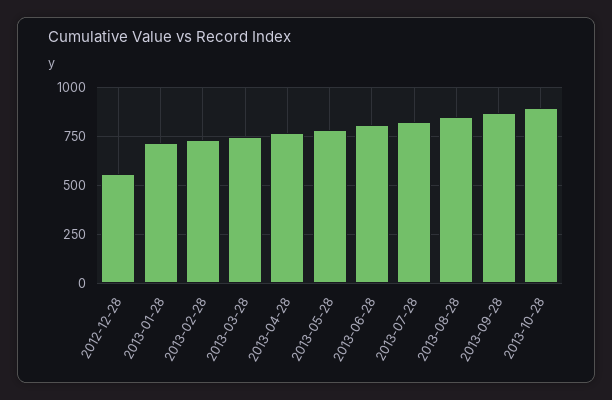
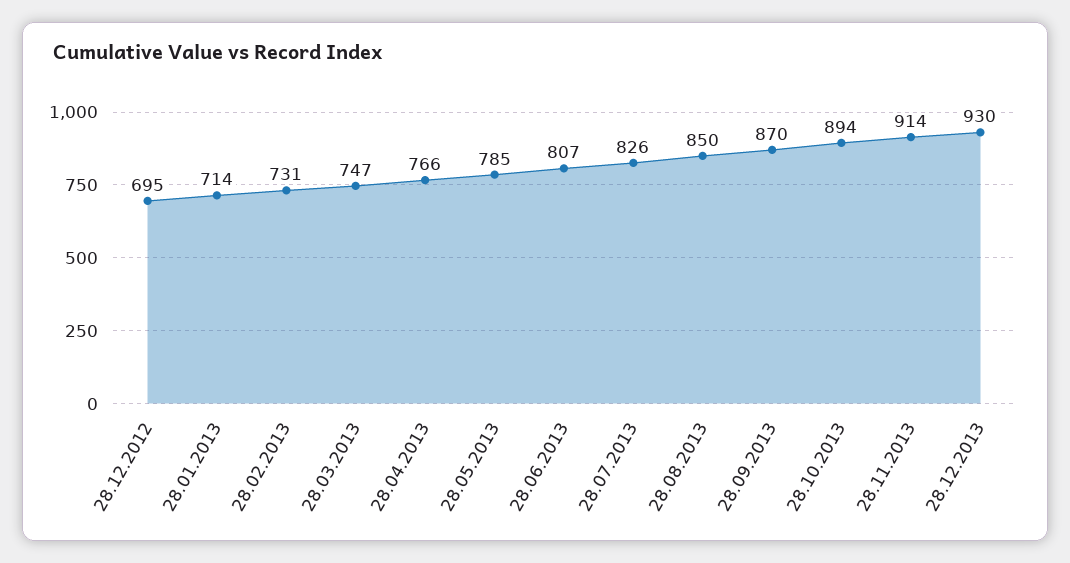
2012-12-28: 550 -> 695
28.11.2013: none -> 914
28.12.2013: none -> 930

